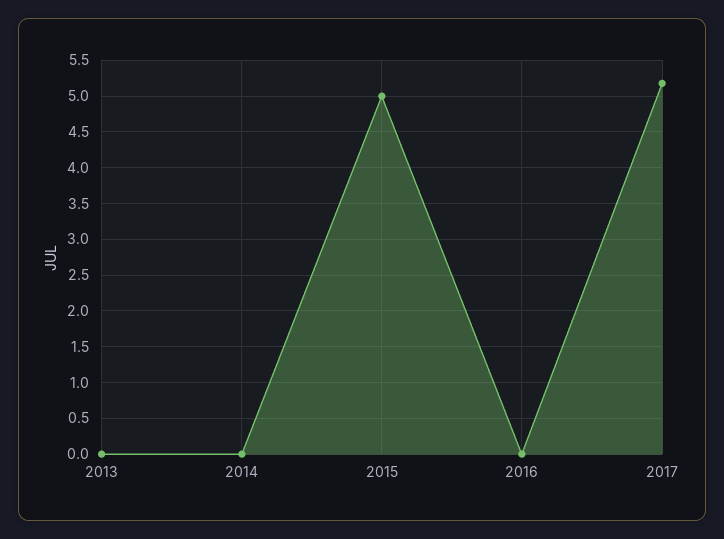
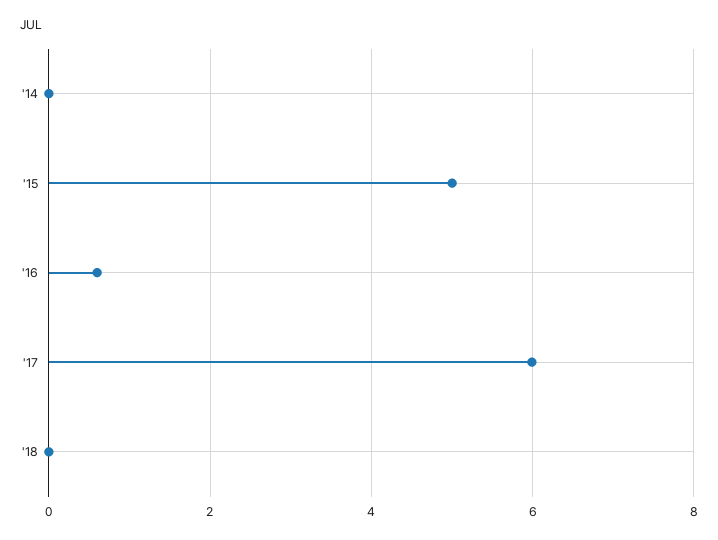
2013: 0 -> none
2016: 0 -> 0.6
2017: 5.2 -> 6
'18: none -> 0

